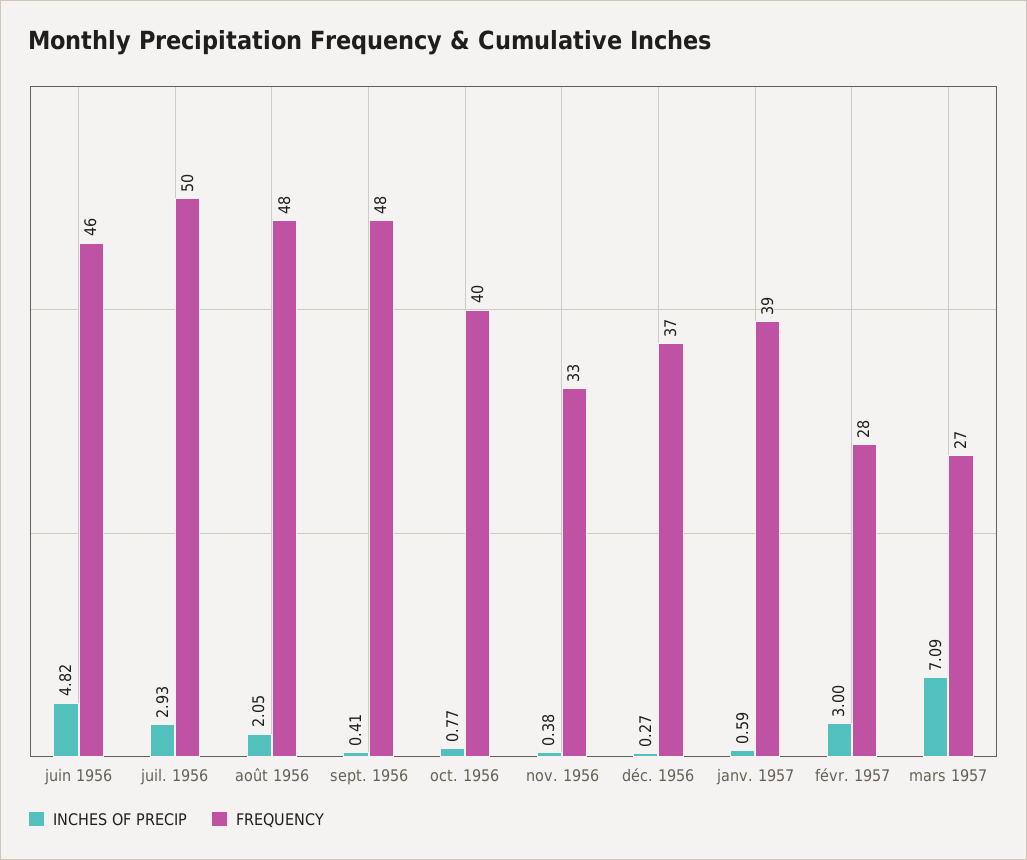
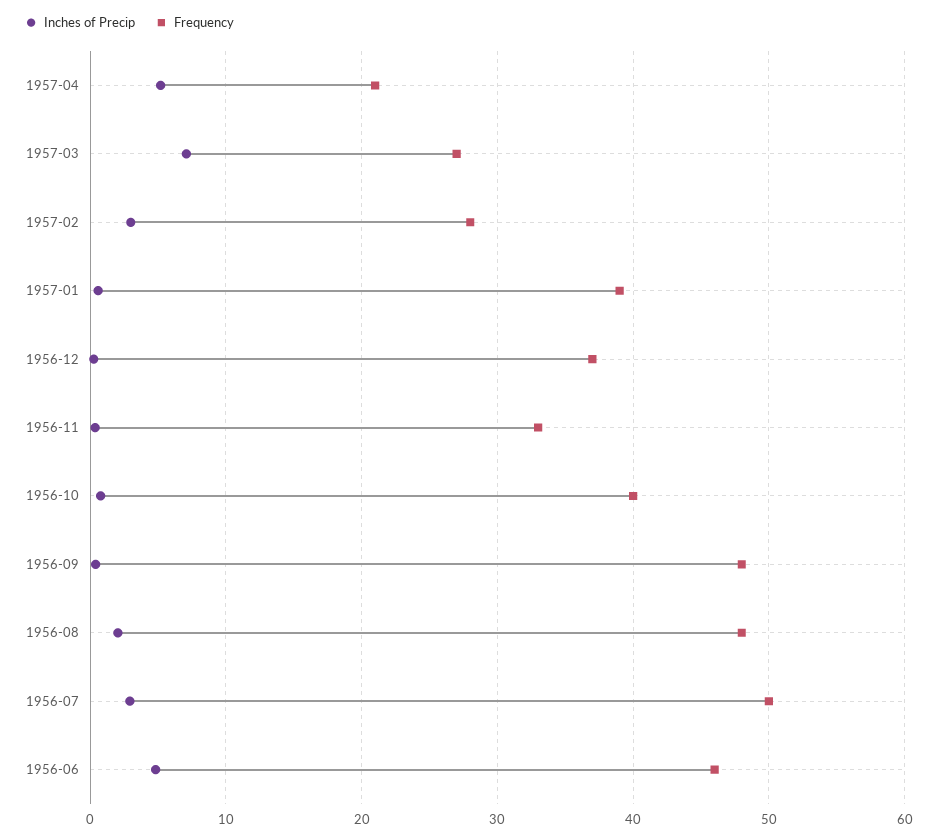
INCHES OF PRECIP, 1957-04: none -> 5
FREQUENCY, 1957-04: none -> 21

